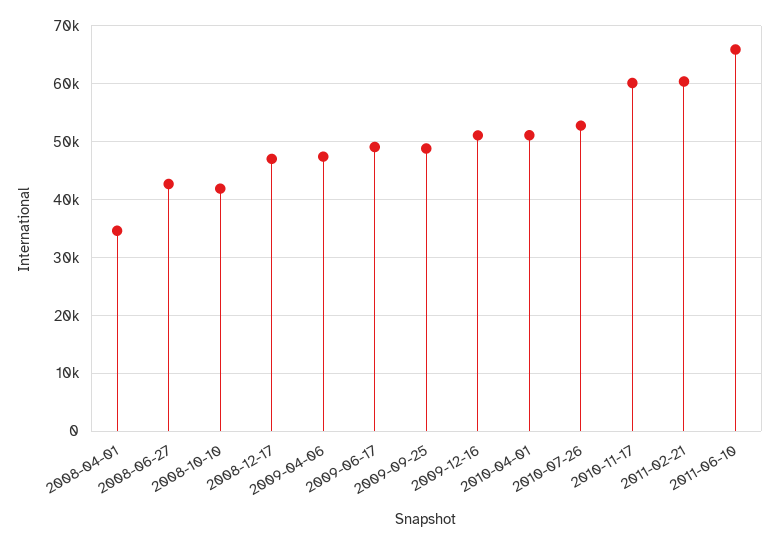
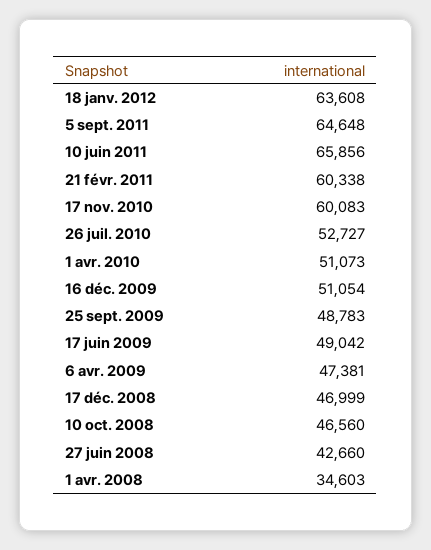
2008-10-10: 42000 -> 46560
18 janv. 2012: none -> 63608
5 sept. 2011: none -> 64648

